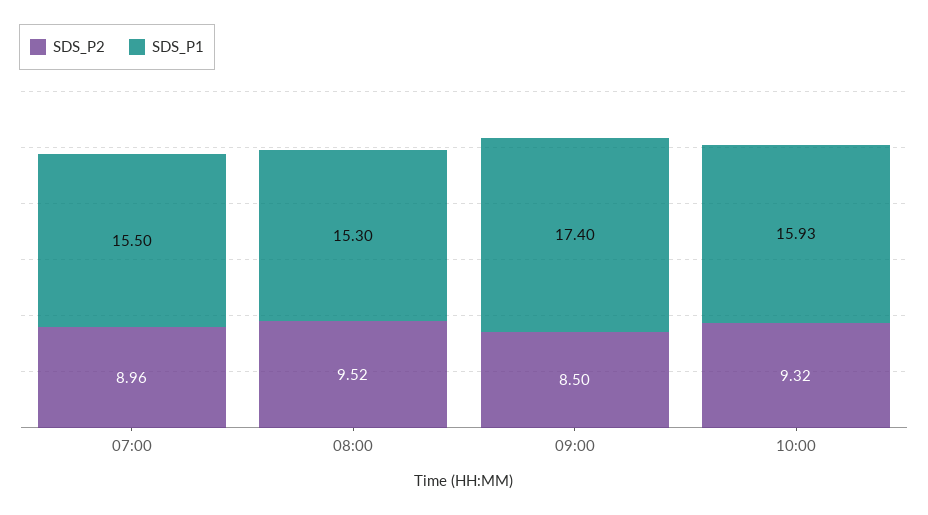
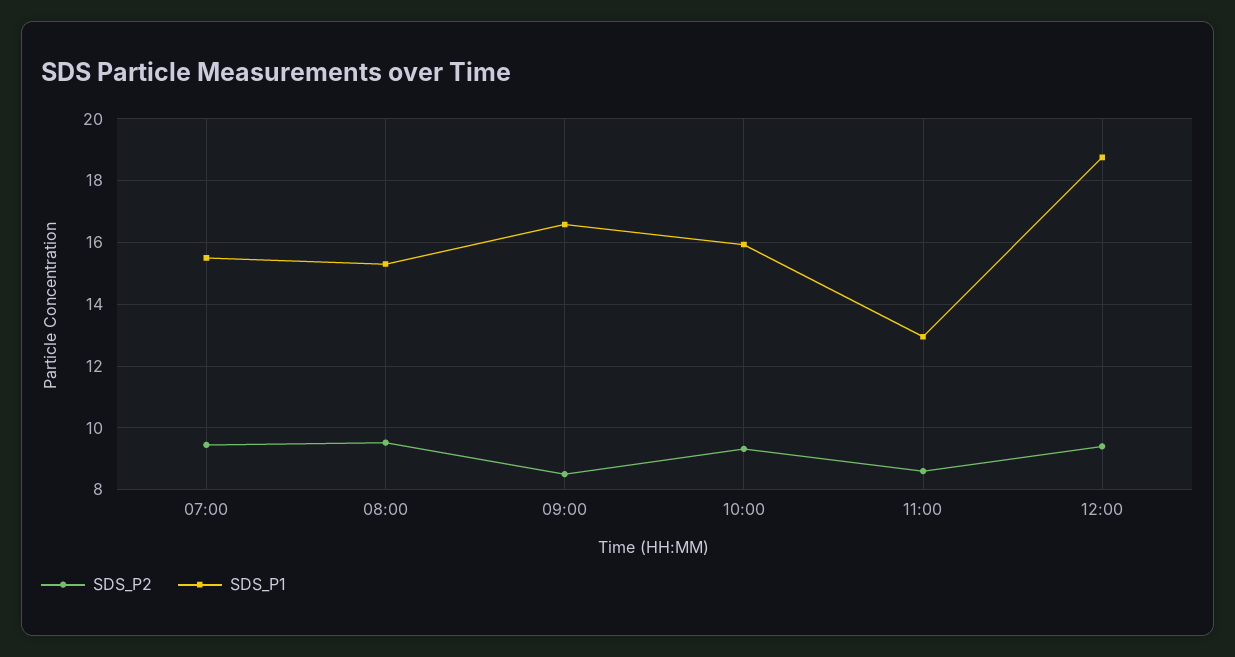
SDS_P2, 07:00: 8.96 -> 9.4
SDS_P1, 09:00: 17.4 -> 16.6
SDS_P2, 11:00: none -> 8.6
SDS_P1, 11:00: none -> 13
SDS_P2, 12:00: none -> 9.4
SDS_P1, 12:00: none -> 18.8

